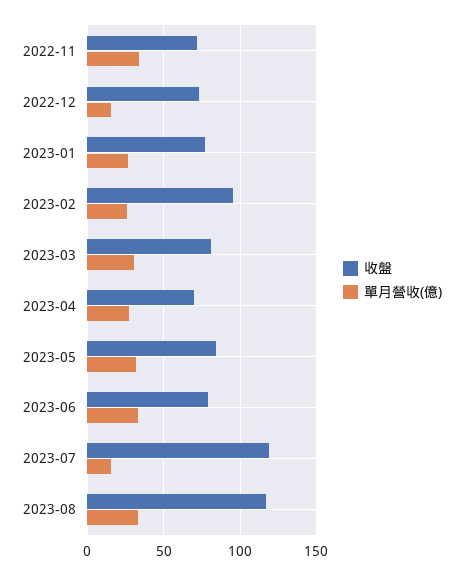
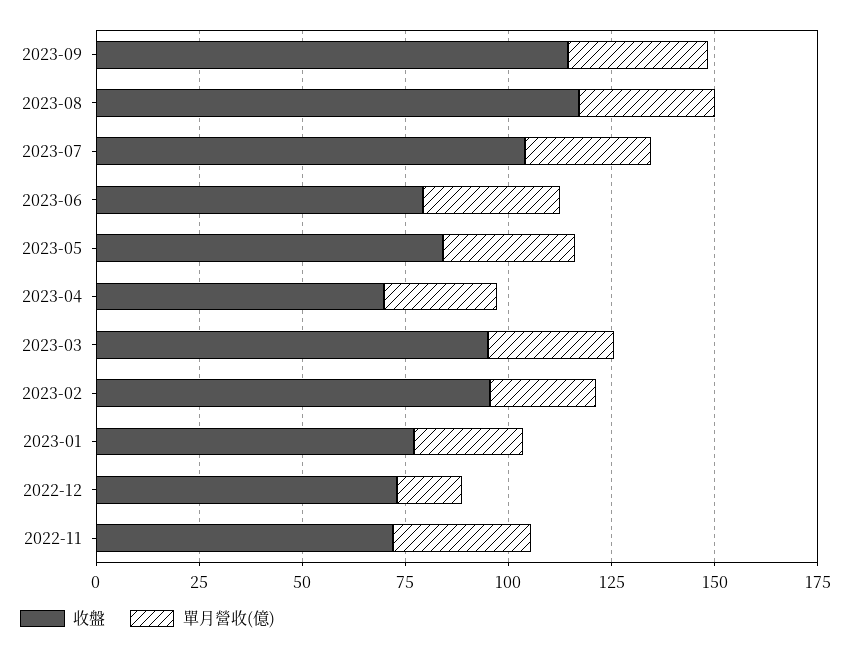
收盤, 2023-03: 80 -> 95
收盤, 2023-07: 120 -> 105
單月營收(億), 2023-07: 15 -> 30
收盤, 2023-09: none -> 115
單月營收(億), 2023-09: none -> 35

